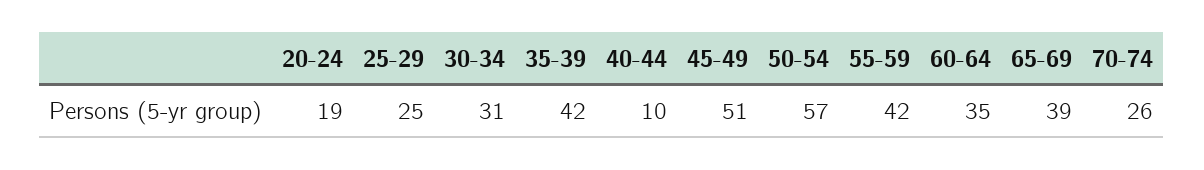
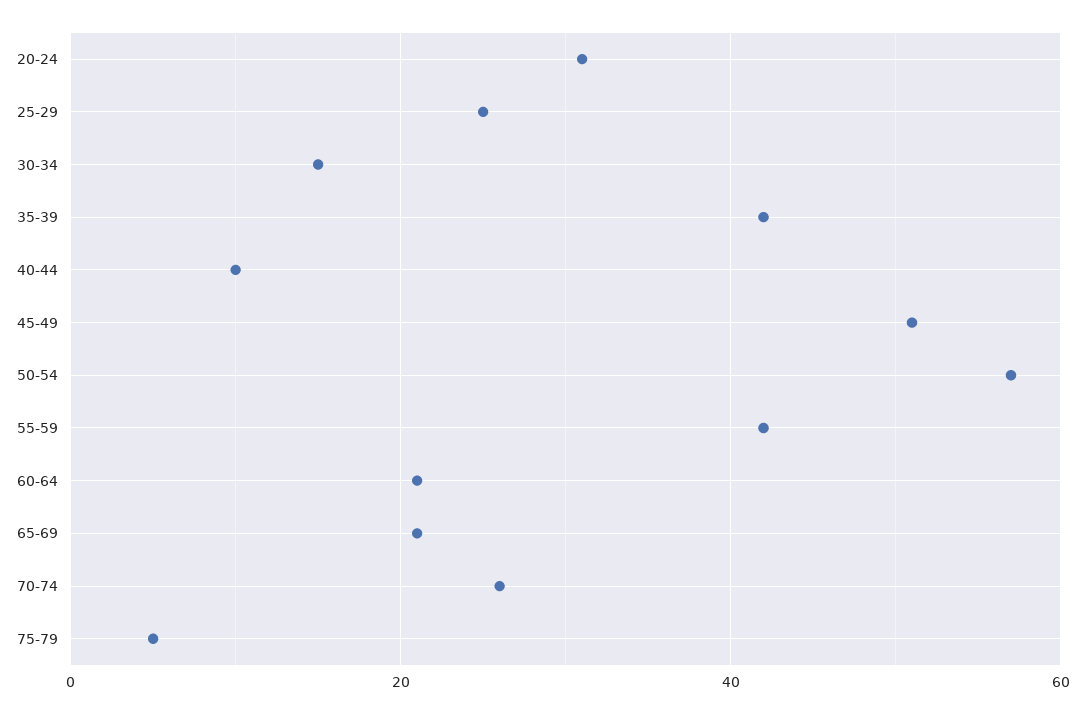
20-24: 19 -> 30
30-34: 31 -> 15
60-64: 35 -> 20
65-69: 39 -> 20
75-79: none -> 5

